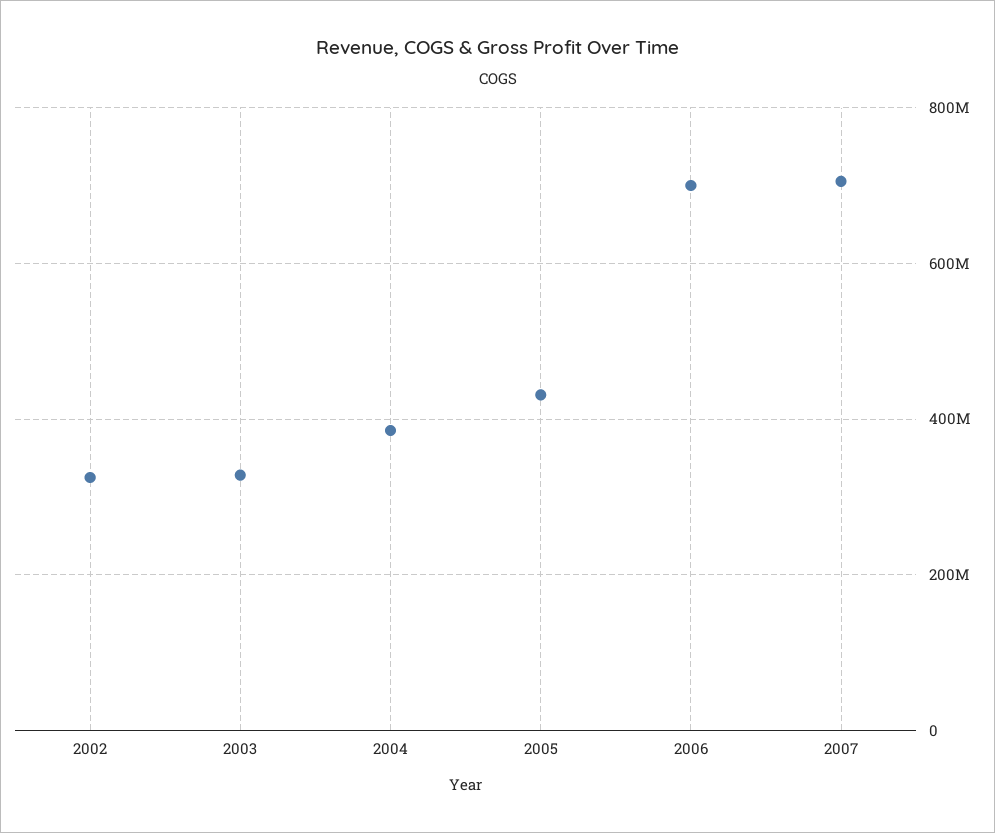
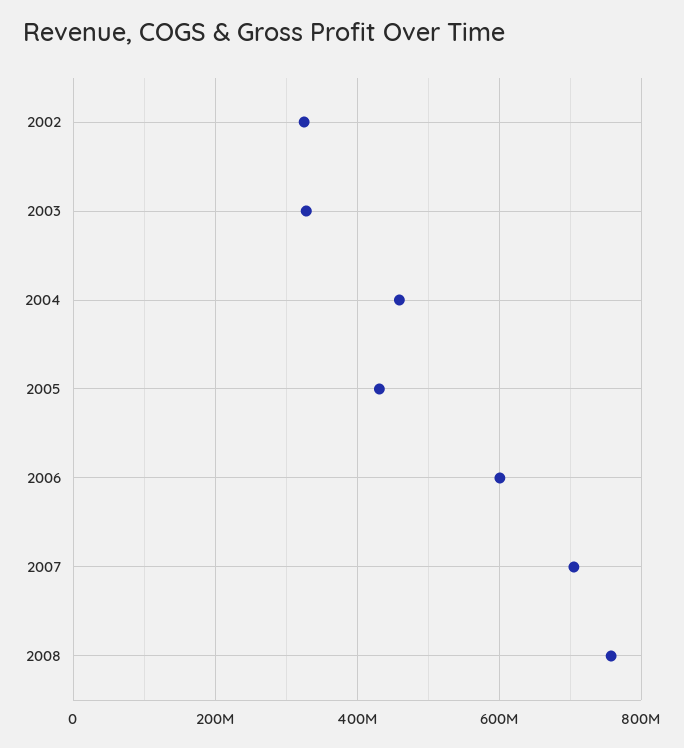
2004: 380000000 -> 460000000
2006: 700000000 -> 600000000
2008: none -> 760000000

